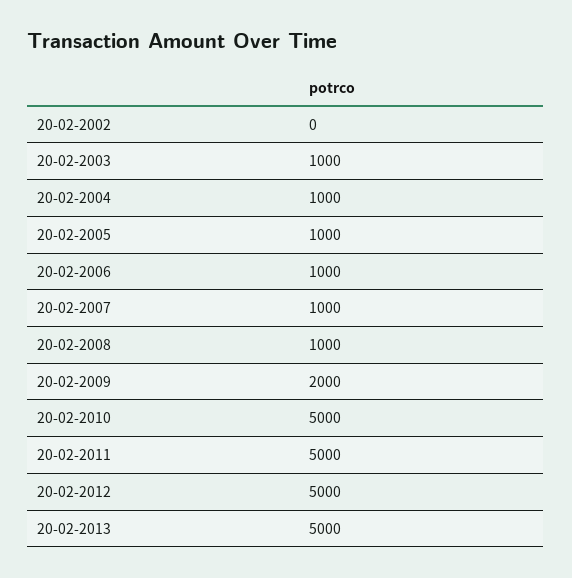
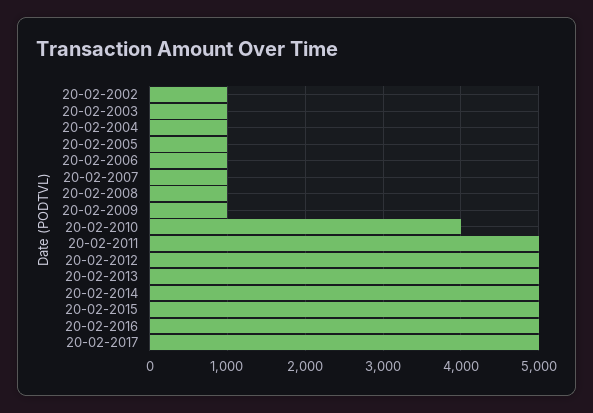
20-02-2002: 0 -> 1000
20-02-2009: 2000 -> 1000
20-02-2010: 5000 -> 4000
20-02-2014: none -> 5000
20-02-2015: none -> 5000
20-02-2016: none -> 5000
20-02-2017: none -> 5000

